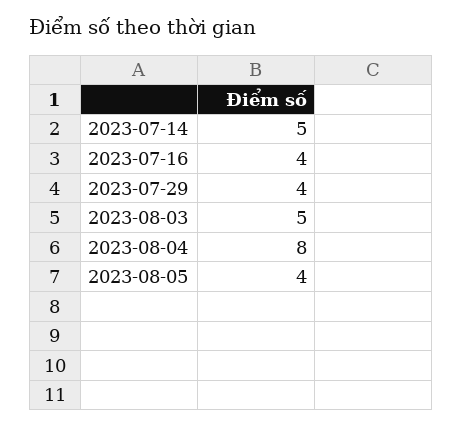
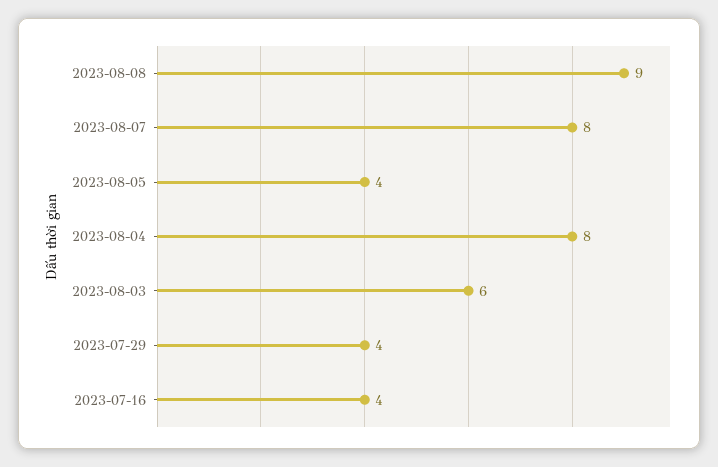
2023-07-14: 5 -> none
2023-08-03: 5 -> 6
2023-08-08: none -> 9
2023-08-07: none -> 8

